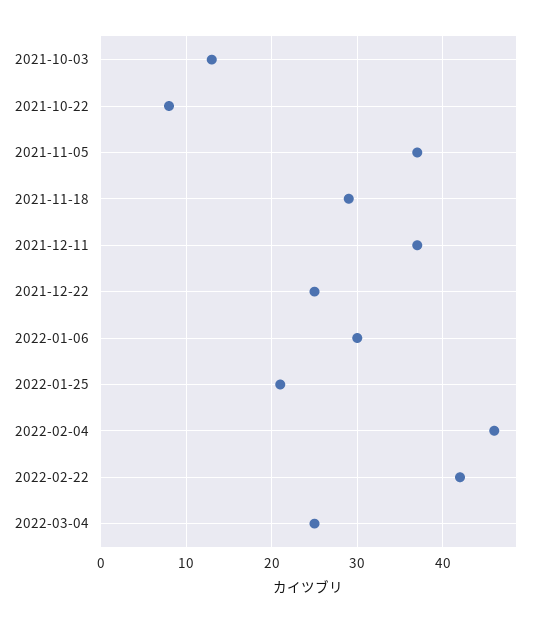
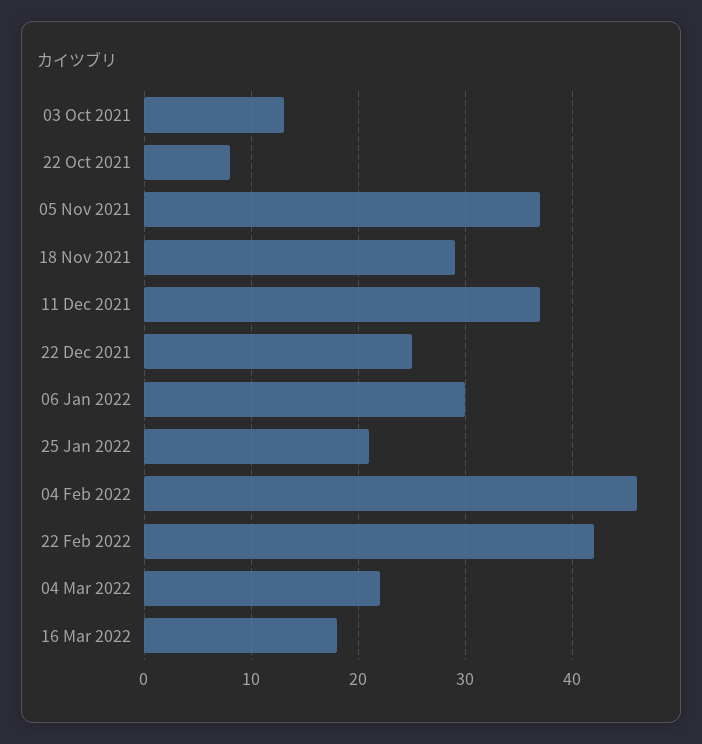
2022-03-04: 25 -> 22
16 Mar 2022: none -> 18

